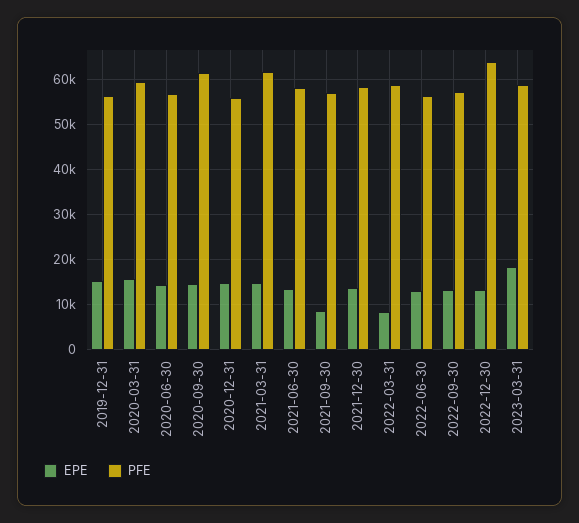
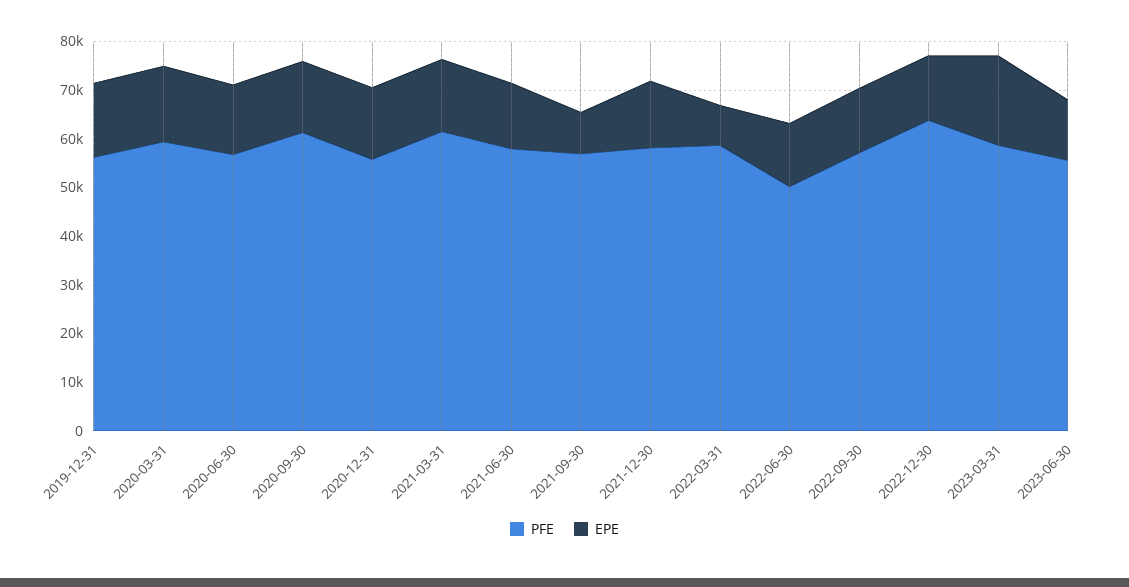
PFE, 2022-06-30: 56000 -> 50000
PFE, 2023-06-30: none -> 56000
EPE, 2023-06-30: none -> 12000

